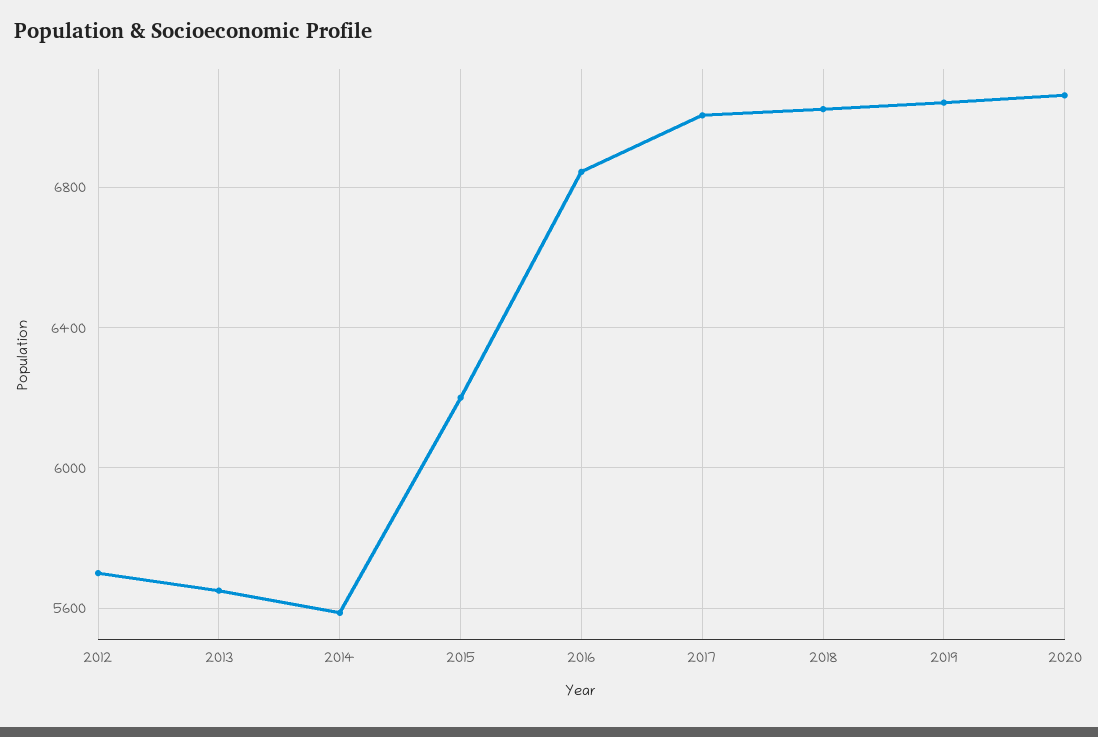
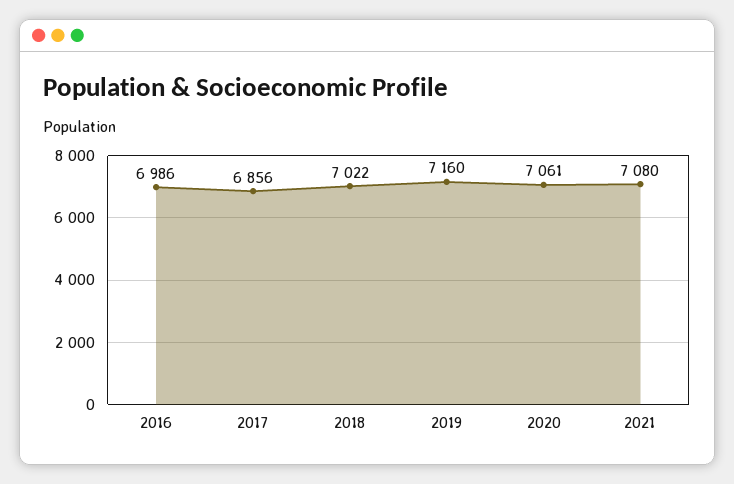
2012: 5700 -> none
2013: 5650 -> none
2014: 5600 -> none
2015: 6200 -> none
2016: 6850 -> 6986
2017: 7000 -> 6856
2019: 7050 -> 7160
2021: none -> 7080

